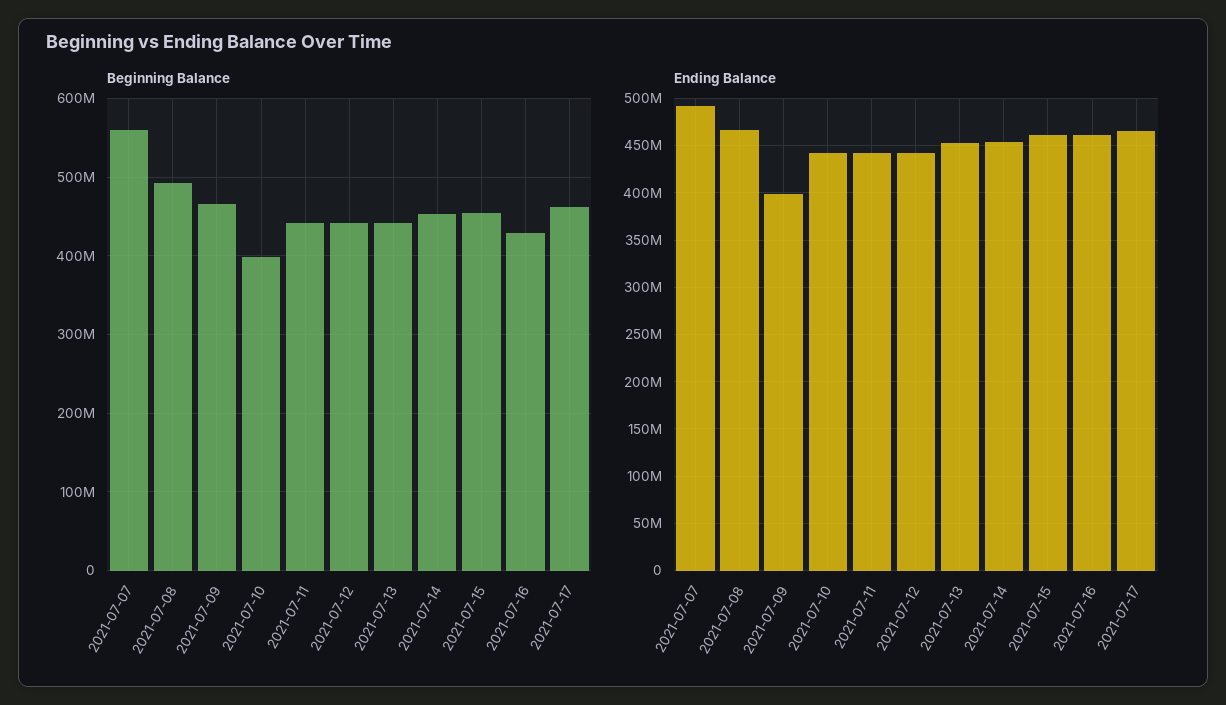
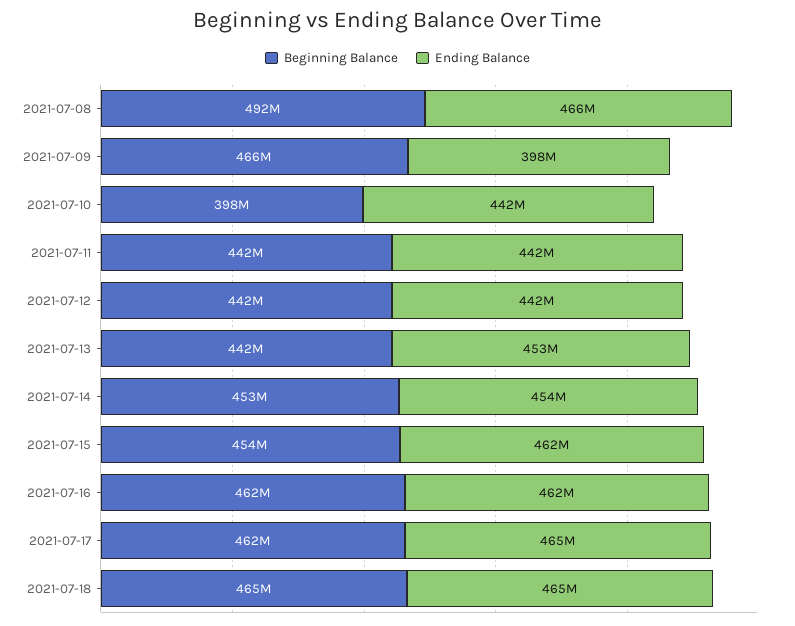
Beginning Balance, 2021-07-07: 560000000 -> none
Beginning Balance, 2021-07-16: 430000000 -> 462000000
Ending Balance, 2021-07-07: 490000000 -> none
Beginning Balance, 2021-07-18: none -> 465000000
Ending Balance, 2021-07-18: none -> 465000000

